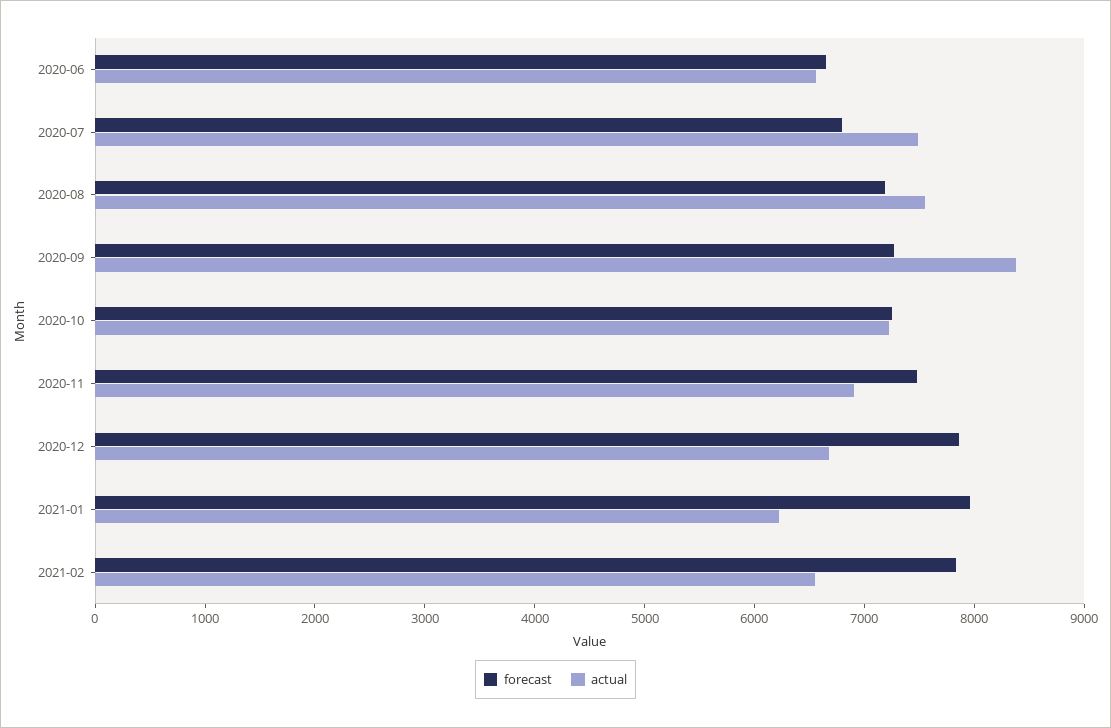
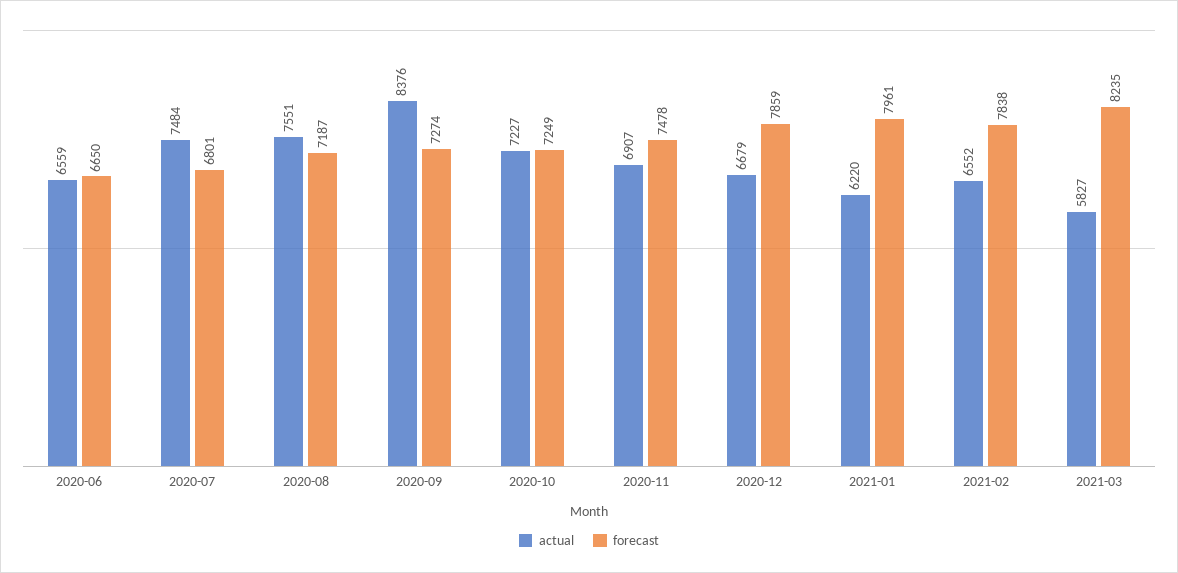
actual, 2021-03: none -> 5827
forecast, 2021-03: none -> 8235

